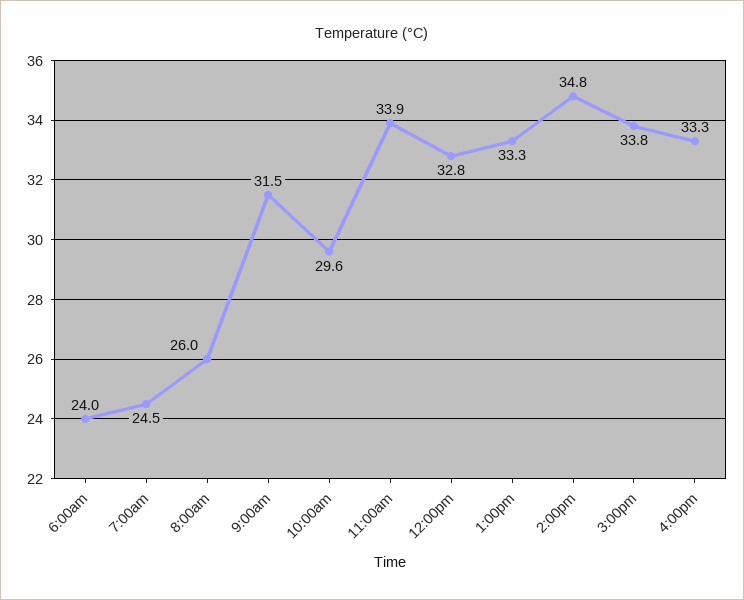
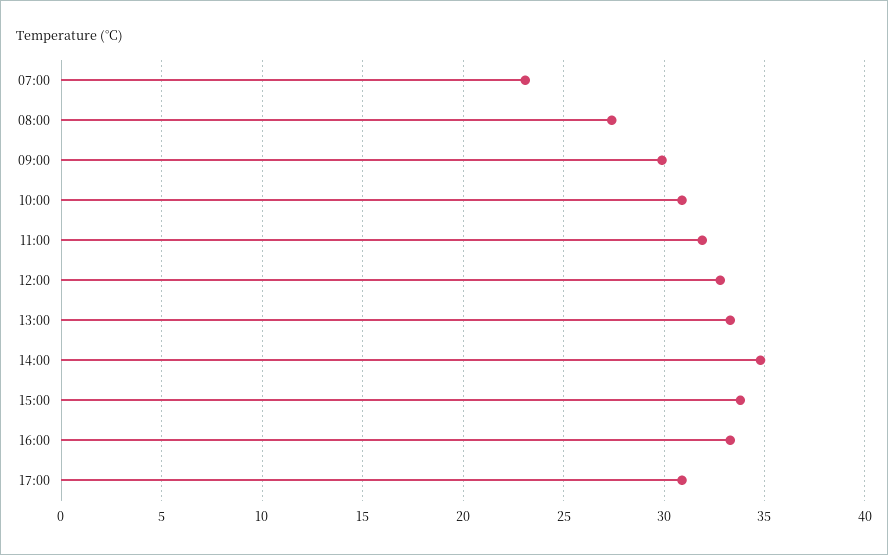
6:00am: 24 -> none
7:00am: 24.5 -> 23
8:00am: 26 -> 27.5
9:00am: 31.5 -> 30
10:00am: 29.6 -> 31
11:00am: 33.9 -> 32
17:00: none -> 31

